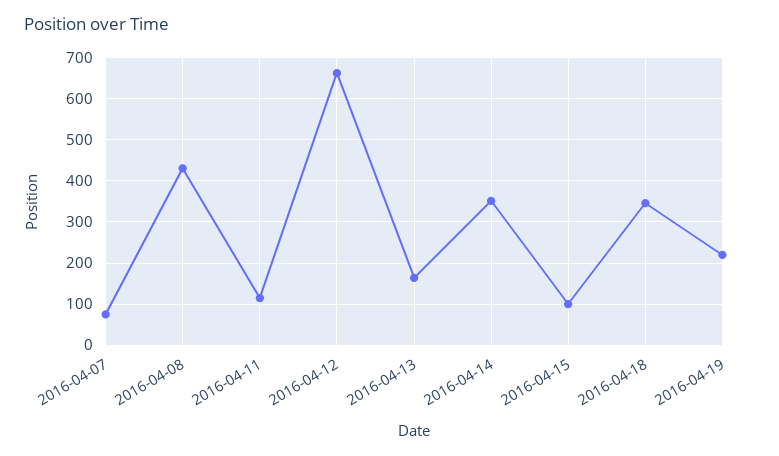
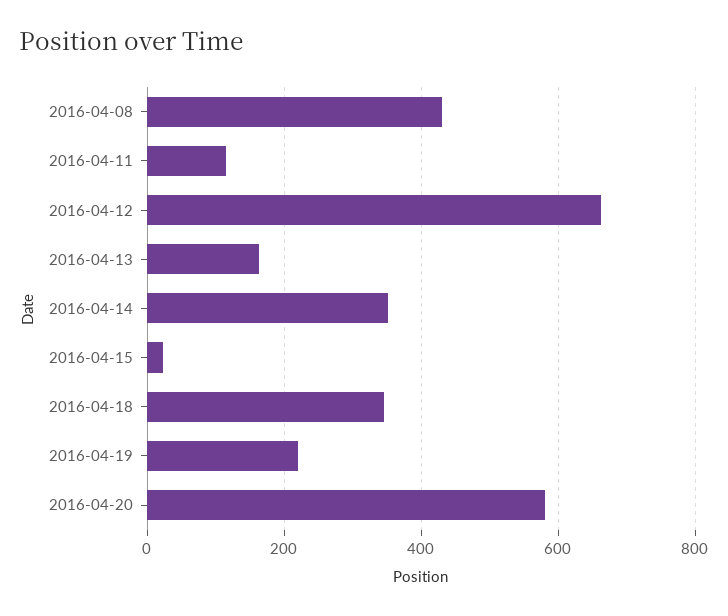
2016-04-07: 80 -> none
2016-04-15: 100 -> 20
2016-04-20: none -> 580

